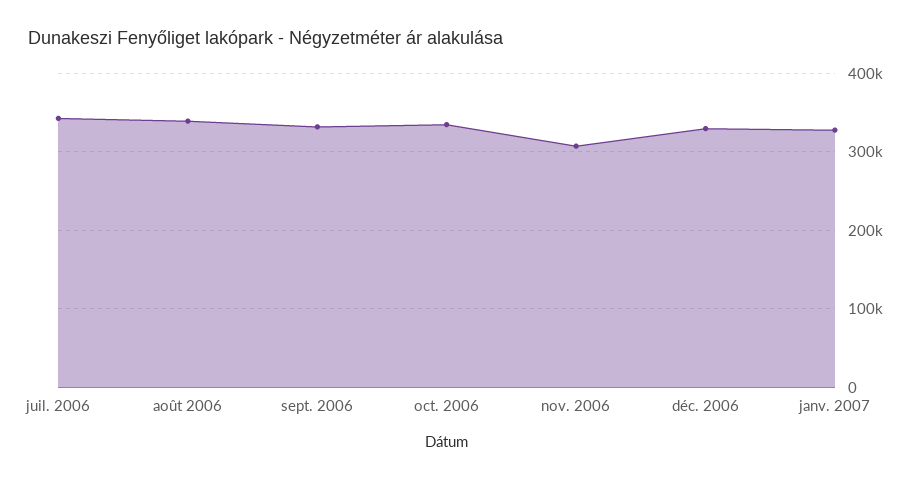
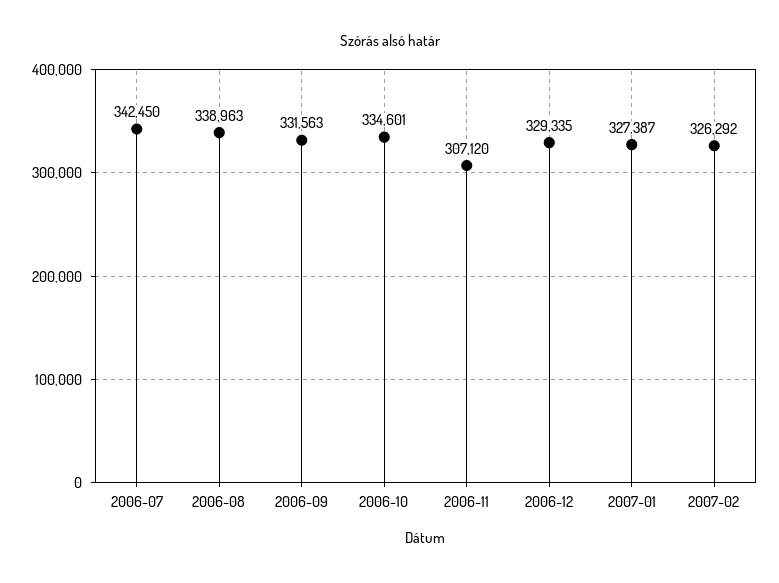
2007-02: none -> 326292

